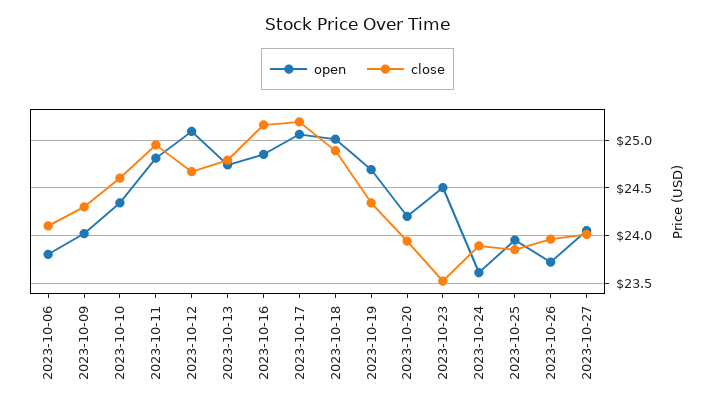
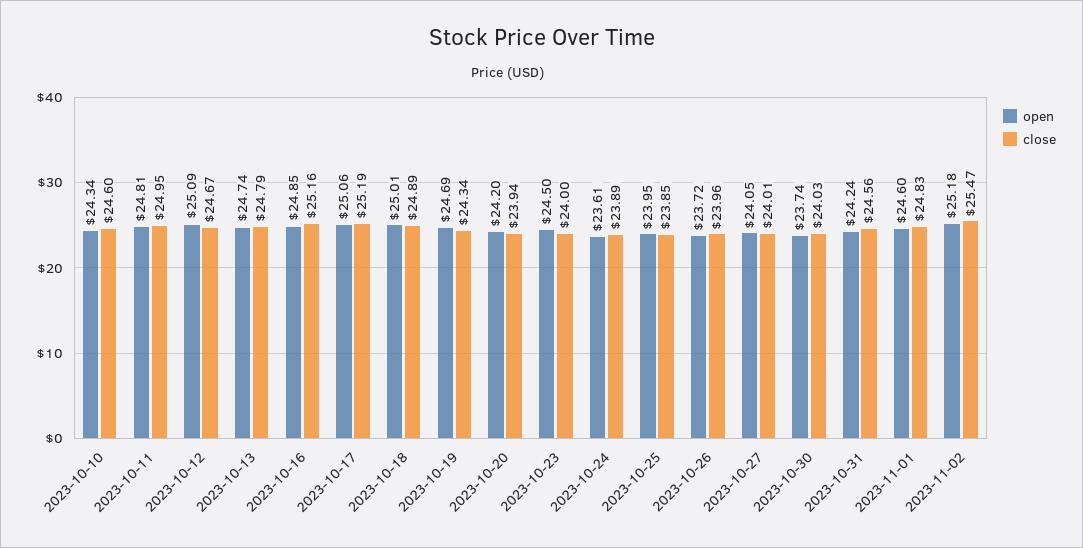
open, 2023-10-06: 23.8 -> none
close, 2023-10-06: 24.1 -> none
open, 2023-10-09: 24 -> none
close, 2023-10-09: 24.3 -> none
close, 2023-10-23: 23.5 -> 24
open, 2023-10-30: none -> 23.74
close, 2023-10-30: none -> 24.03
open, 2023-10-31: none -> 24.24
close, 2023-10-31: none -> 24.56
open, 2023-11-01: none -> 24.6
close, 2023-11-01: none -> 24.83
open, 2023-11-02: none -> 25.18
close, 2023-11-02: none -> 25.47

